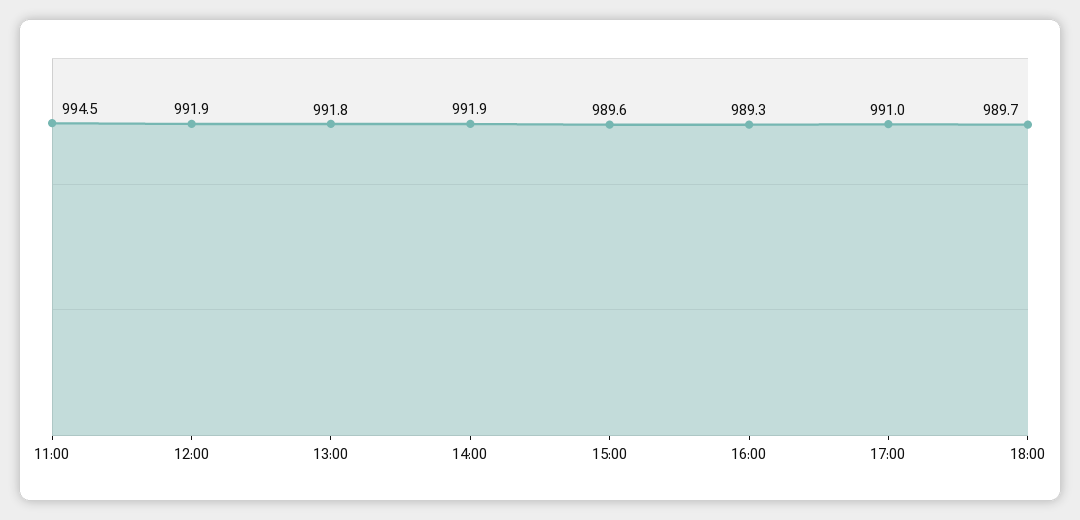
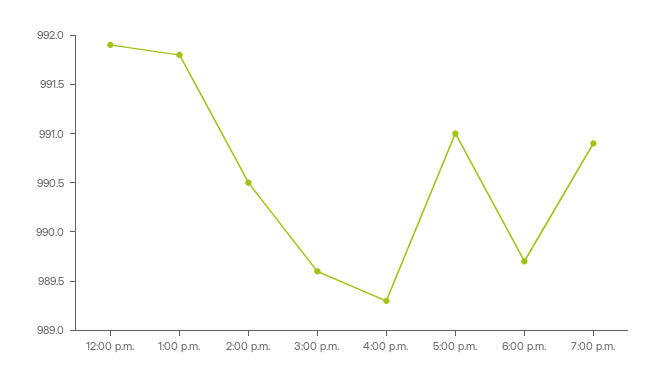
11:00: 994.5 -> none
14:00: 991.9 -> 990.5
7:00 p.m.: none -> 990.9

